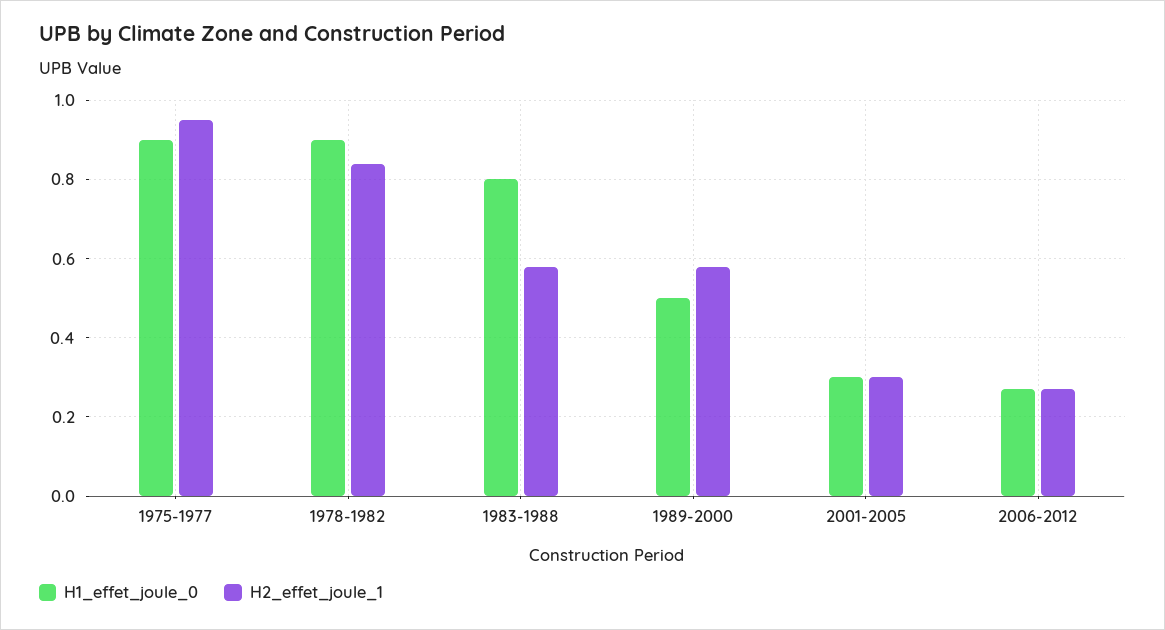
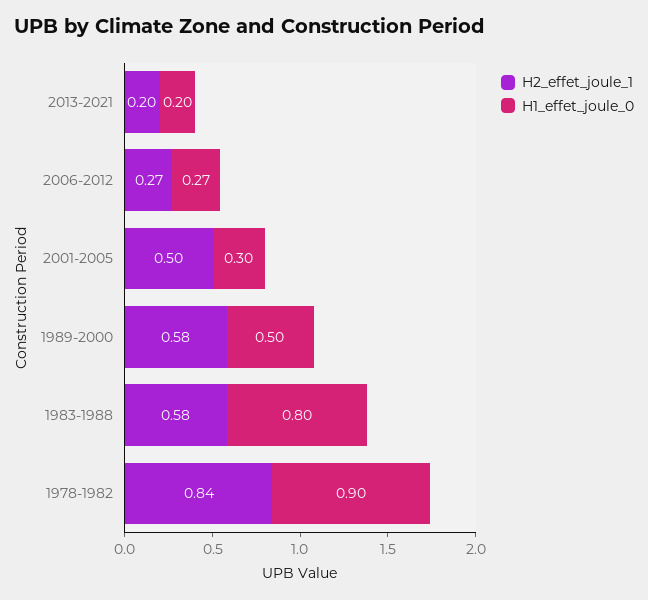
H1_effet_joule_0, 1975-1977: 0.9 -> none
H2_effet_joule_1, 1975-1977: 0.95 -> none
H2_effet_joule_1, 2001-2005: 0.3 -> 0.5
H2_effet_joule_1, 2013-2021: none -> 0.2
H1_effet_joule_0, 2013-2021: none -> 0.2

